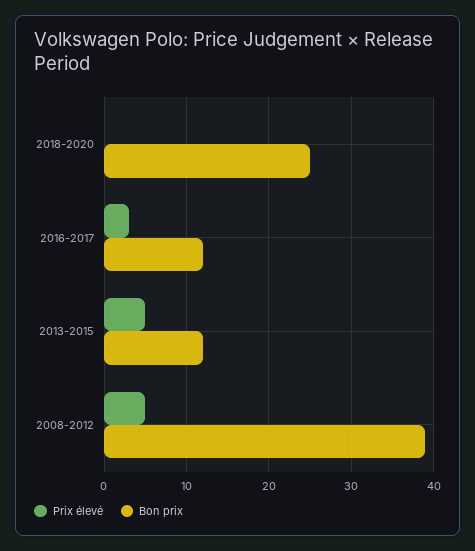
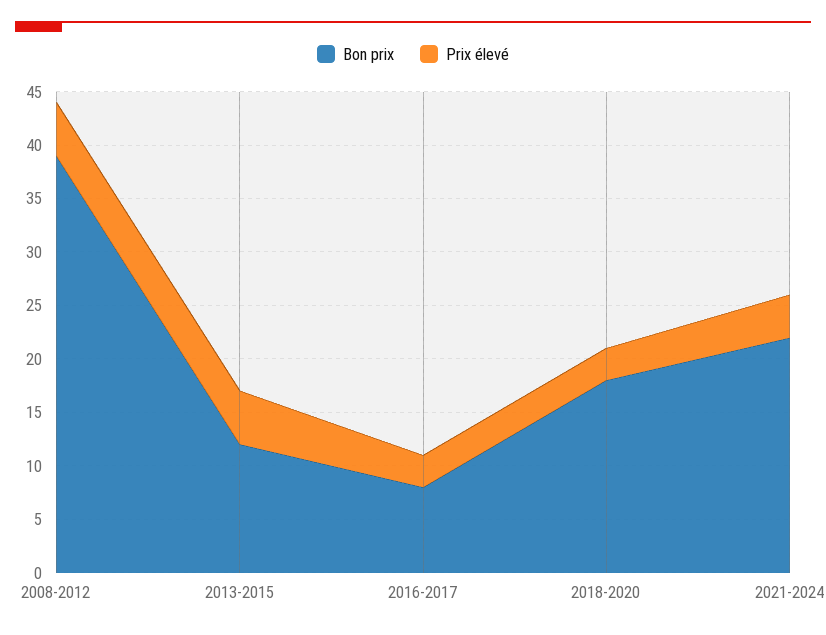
Prix élevé, 2018-2020: 0 -> 3
Bon prix, 2018-2020: 25 -> 18
Bon prix, 2016-2017: 12 -> 8
Bon prix, 2021-2024: none -> 22
Prix élevé, 2021-2024: none -> 4

